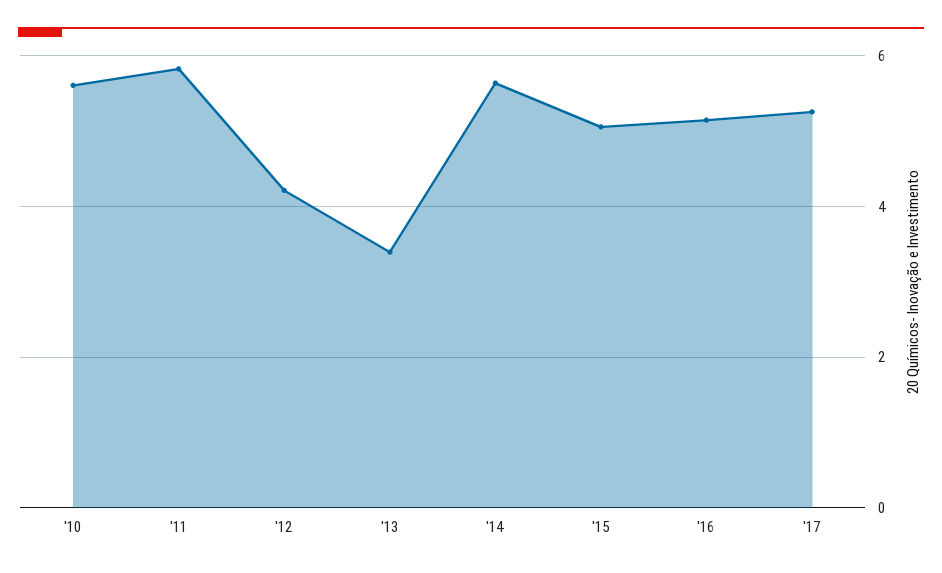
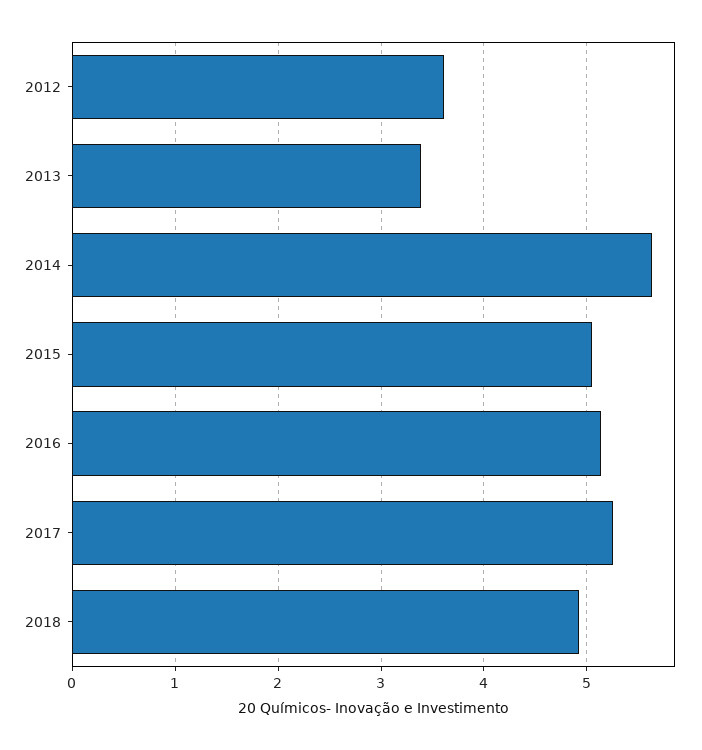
'10: 5.6 -> none
'11: 5.8 -> none
'12: 4.2 -> 3.6
2018: none -> 4.9

